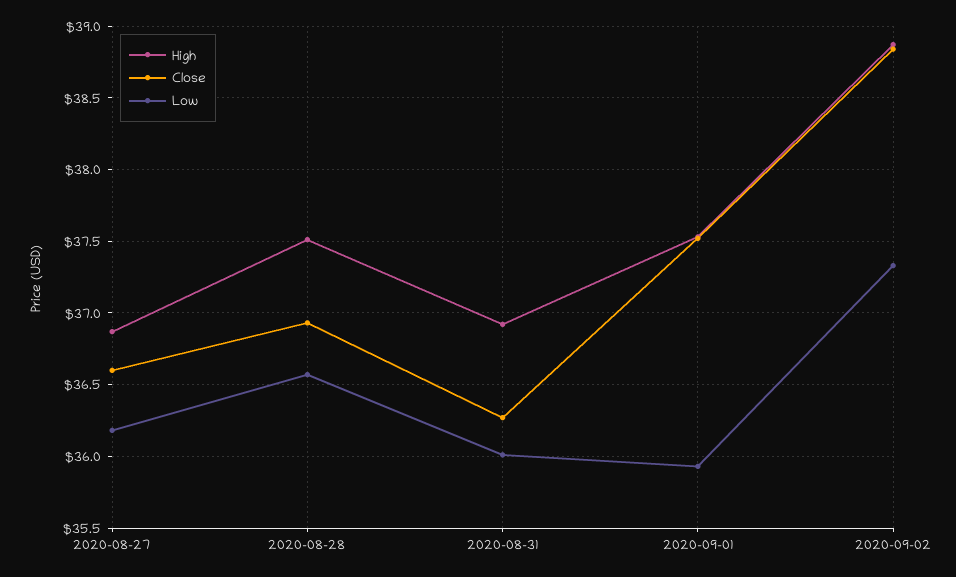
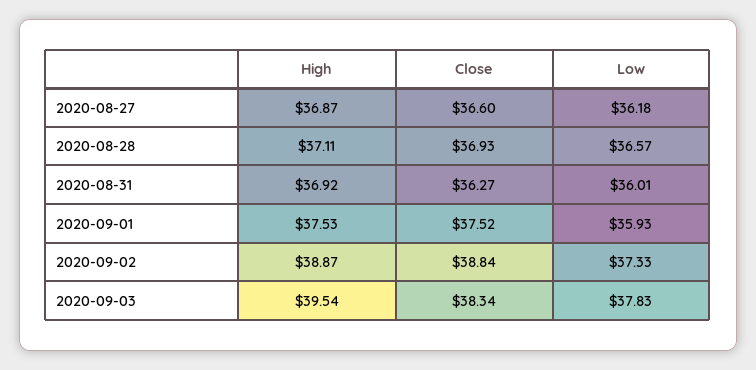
High, 2020-08-28: 37.5 -> 37.11
High, 2020-09-03: none -> 39.54
Close, 2020-09-03: none -> 38.34
Low, 2020-09-03: none -> 37.83

